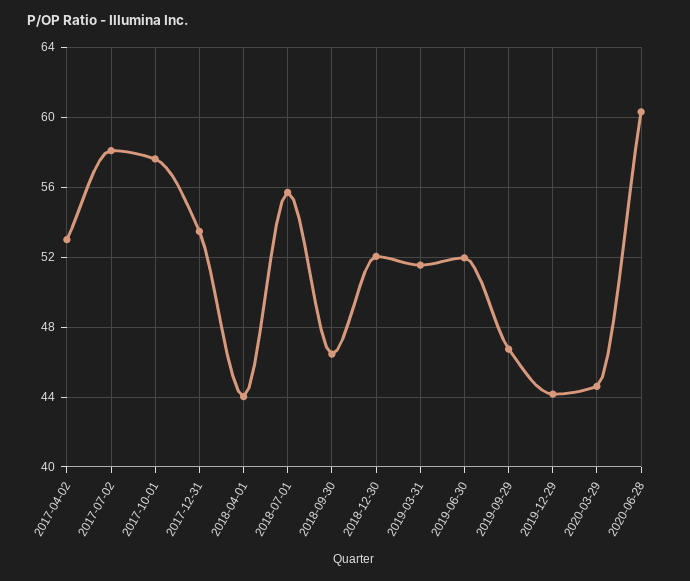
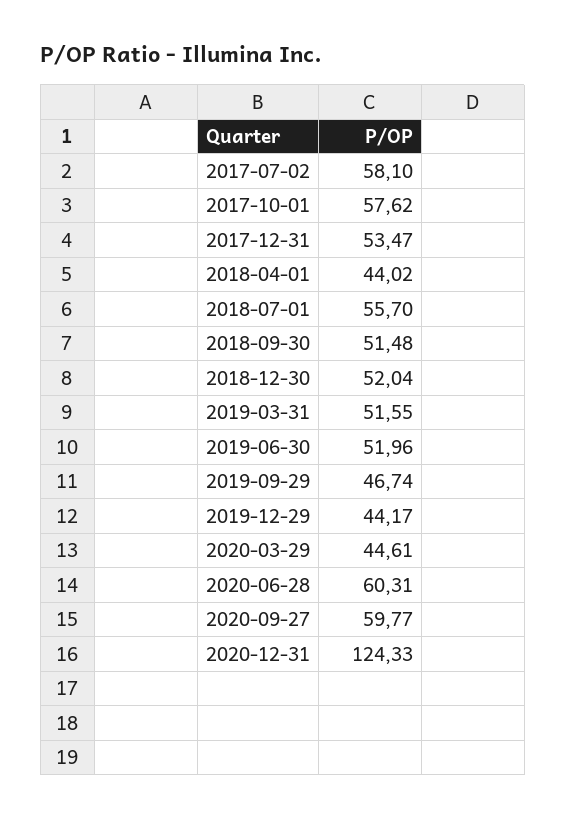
2017-04-02: 53 -> none
2018-09-30: 46.5 -> 51.48
2020-09-27: none -> 59.77
2020-12-31: none -> 124.33

